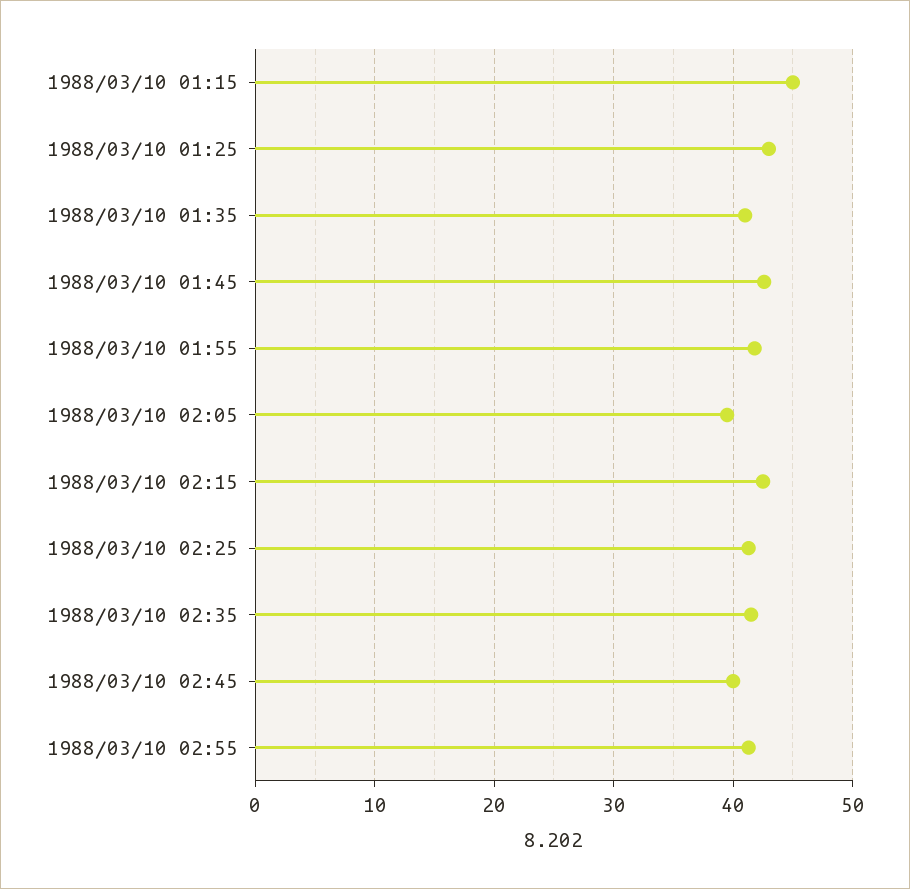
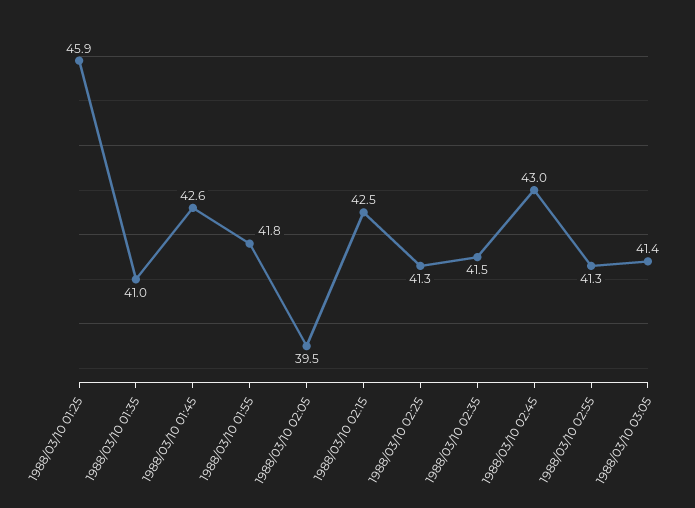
1988/03/10 01:15: 45 -> none
1988/03/10 01:25: 43 -> 45.9
1988/03/10 02:45: 40 -> 43
1988/03/10 03:05: none -> 41.4

